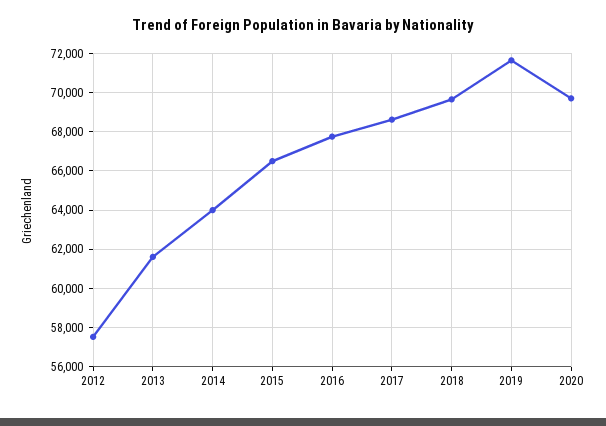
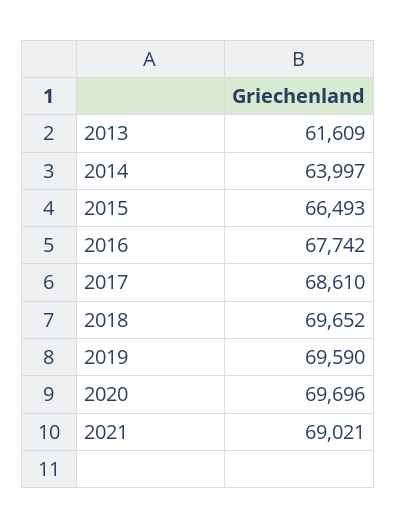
2012: 57500 -> none
2019: 71500 -> 69590
2021: none -> 69021

